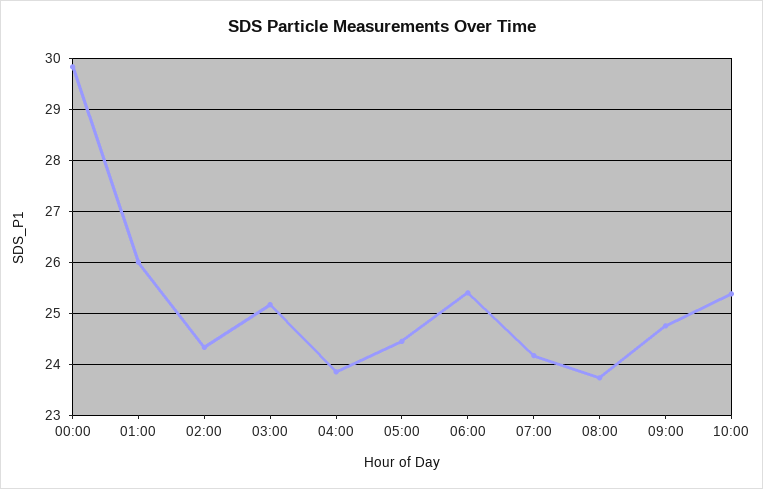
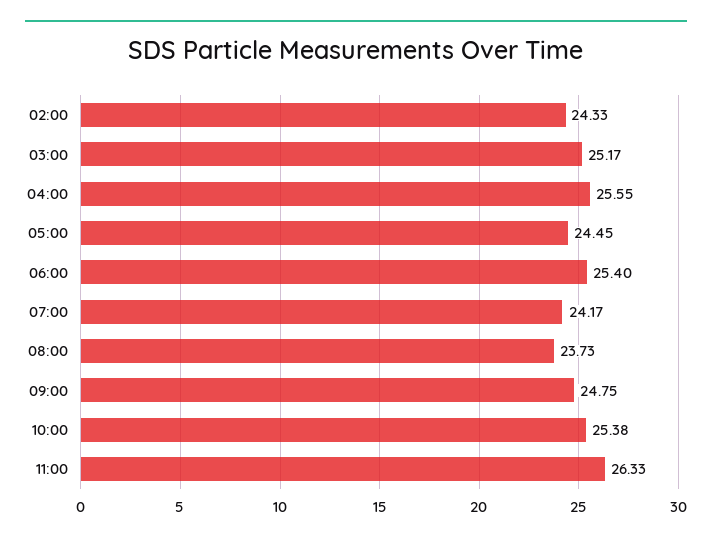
00:00: 29.8 -> none
01:00: 26 -> none
04:00: 23.8 -> 25.55
11:00: none -> 26.33

